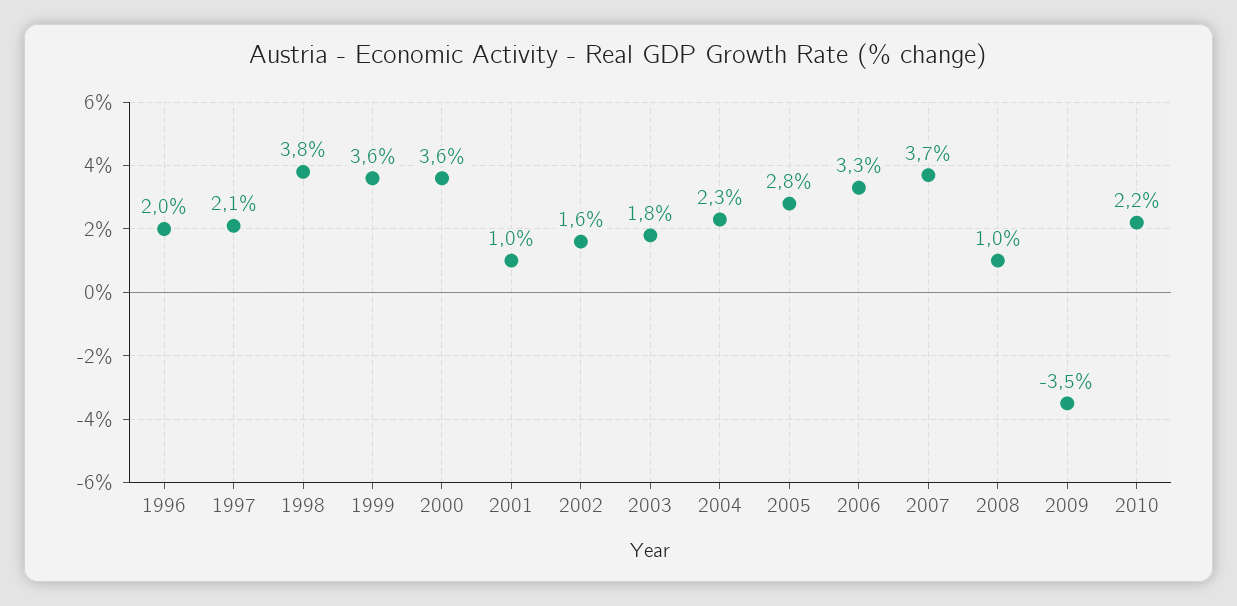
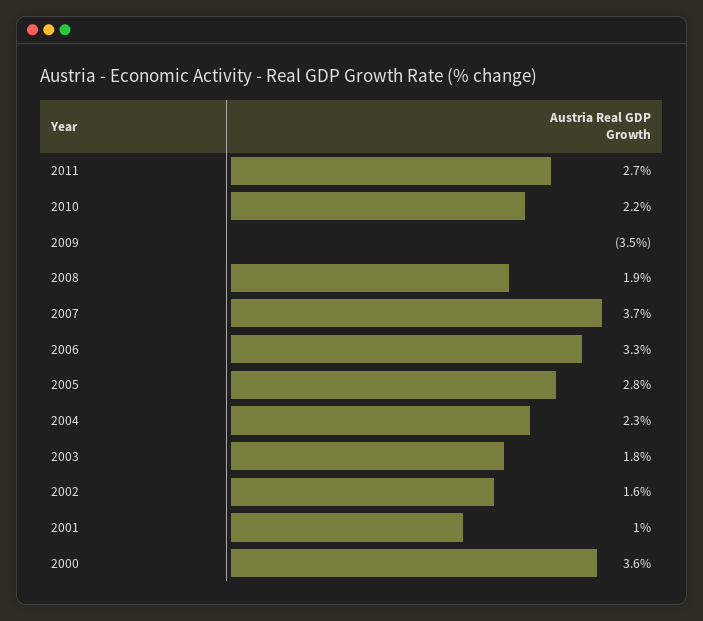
1996: 2 -> none
1997: 2.1 -> none
1998: 3.8 -> none
1999: 3.6 -> none
2008: 1 -> 1.9
2011: none -> 2.7

